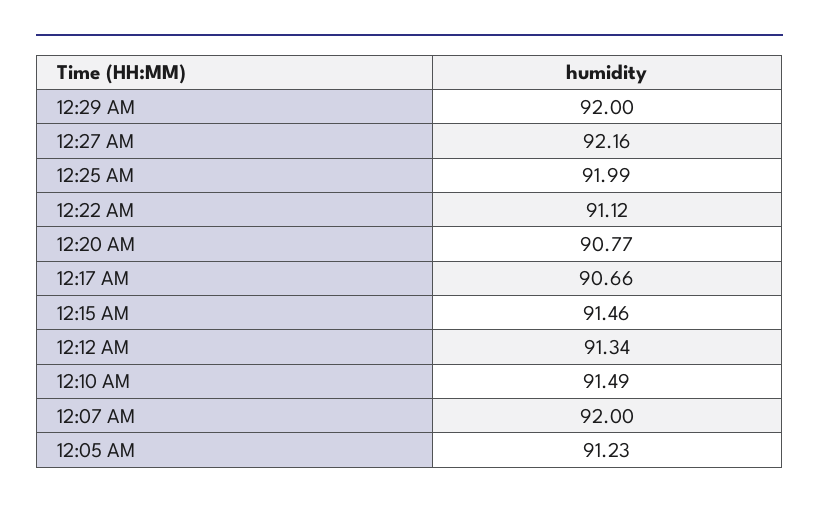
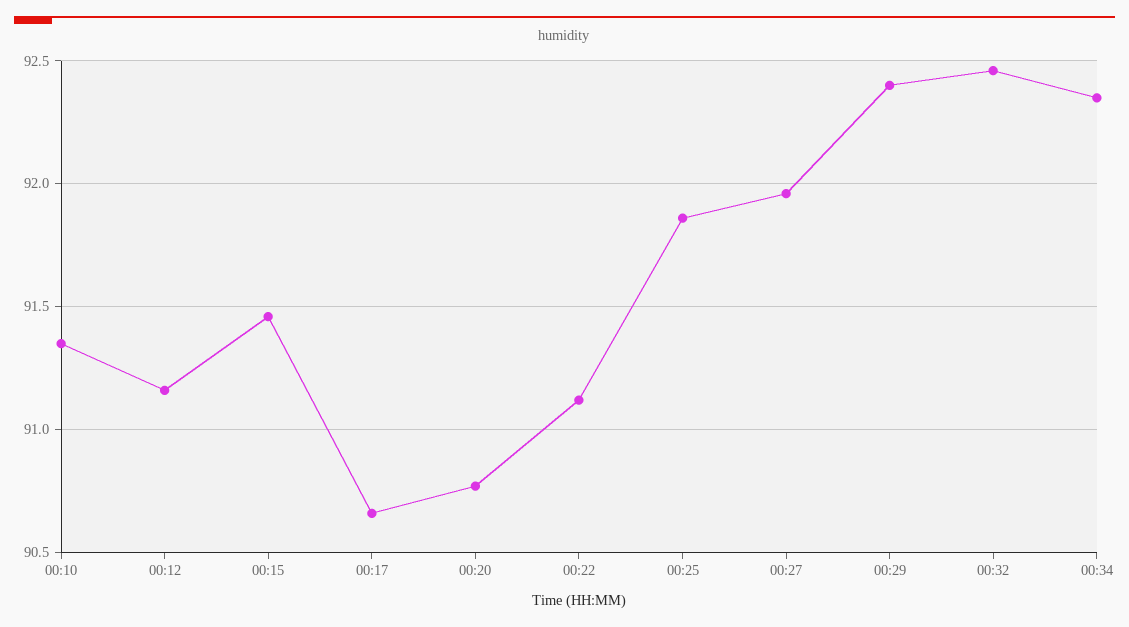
12:29 AM: 92 -> 92.4
12:27 AM: 92.16 -> 91.95
12:25 AM: 91.99 -> 91.85
12:12 AM: 91.34 -> 91.15
12:10 AM: 91.49 -> 91.35
12:07 AM: 92 -> none
12:05 AM: 91.23 -> none
00:32: none -> 92.45
00:34: none -> 92.35

